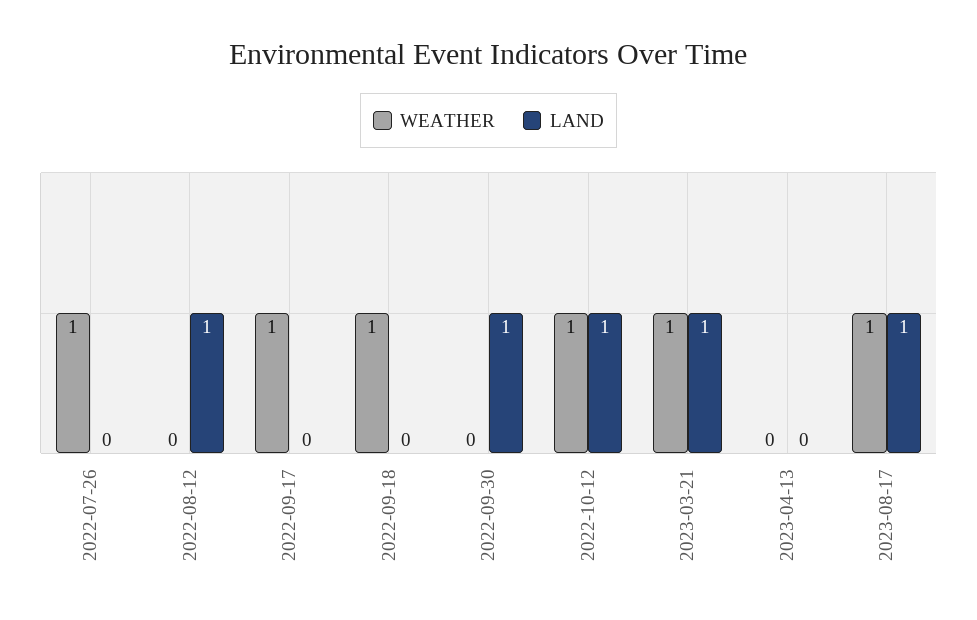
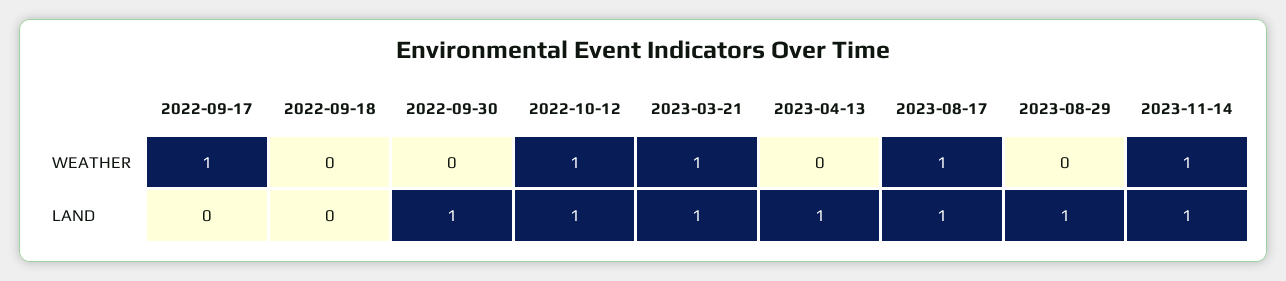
WEATHER, 2022-07-26: 1 -> none
LAND, 2022-07-26: 0 -> none
WEATHER, 2022-08-12: 0 -> none
LAND, 2022-08-12: 1 -> none
WEATHER, 2022-09-18: 1 -> 0
LAND, 2023-04-13: 0 -> 1
WEATHER, 2023-08-29: none -> 0
WEATHER, 2023-11-14: none -> 1
LAND, 2023-08-29: none -> 1
LAND, 2023-11-14: none -> 1

